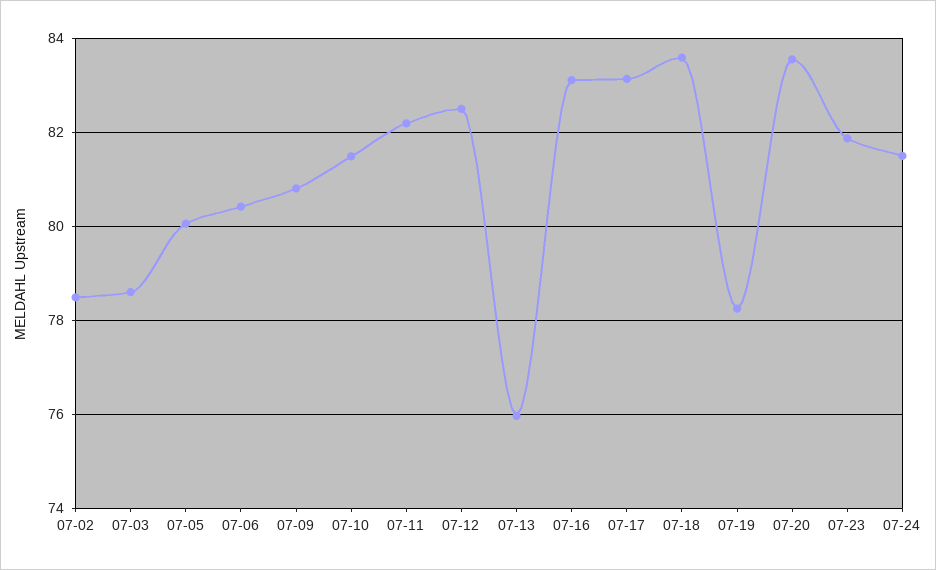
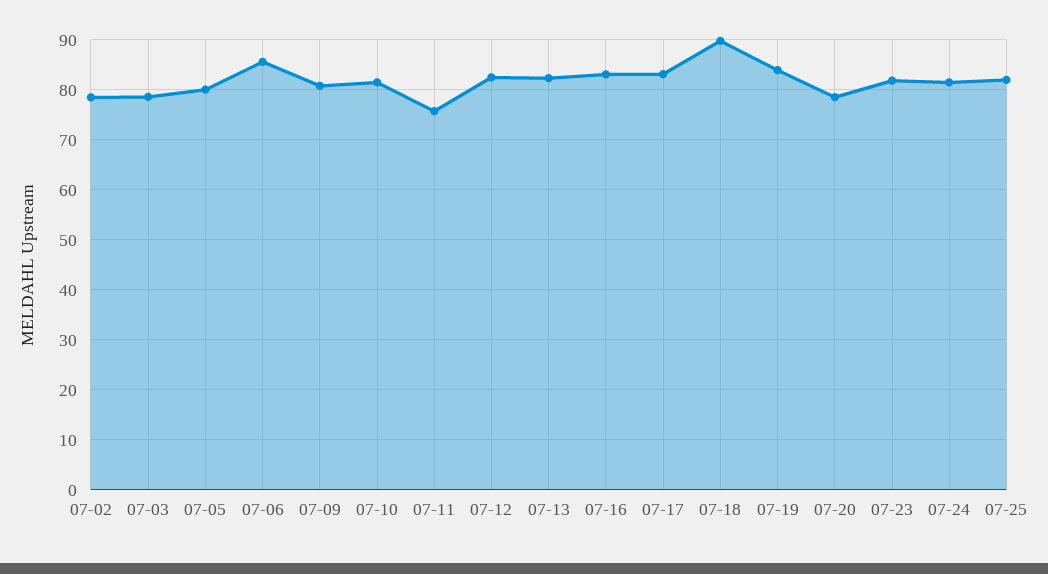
07-06: 80.4 -> 86
07-11: 82.2 -> 76
07-13: 76 -> 82
07-18: 83.6 -> 90
07-19: 78.2 -> 84
07-20: 83.6 -> 78
07-25: none -> 82

